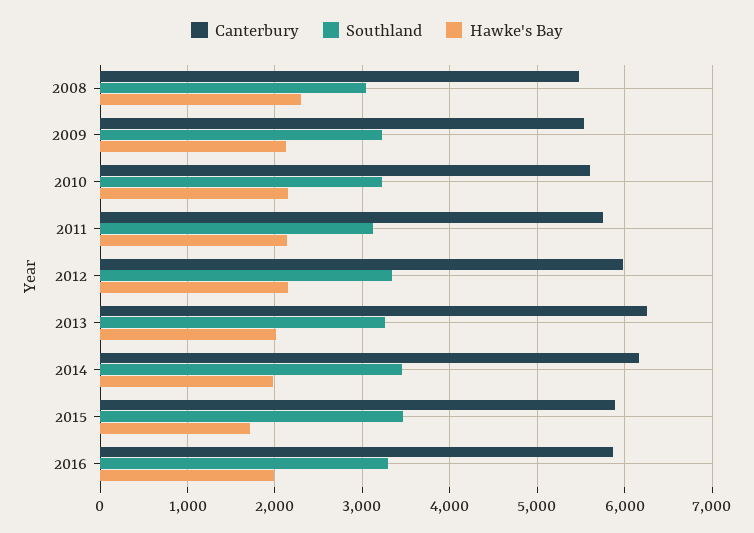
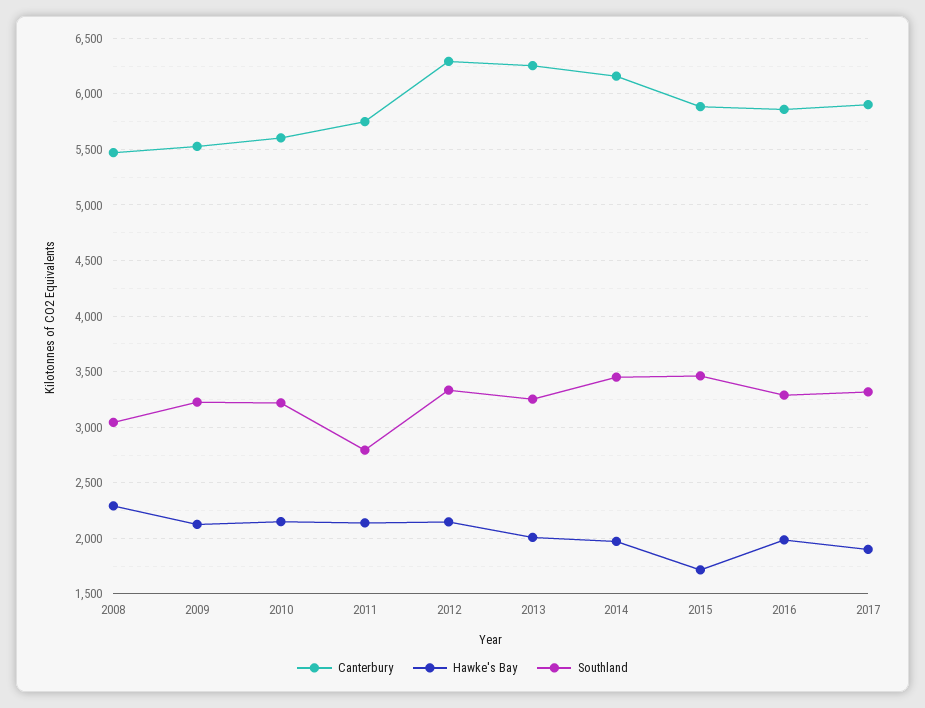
Southland, 2011: 3100 -> 2800
Canterbury, 2012: 6000 -> 6300
Canterbury, 2017: none -> 5900
Hawke's Bay, 2017: none -> 1900
Southland, 2017: none -> 3300

